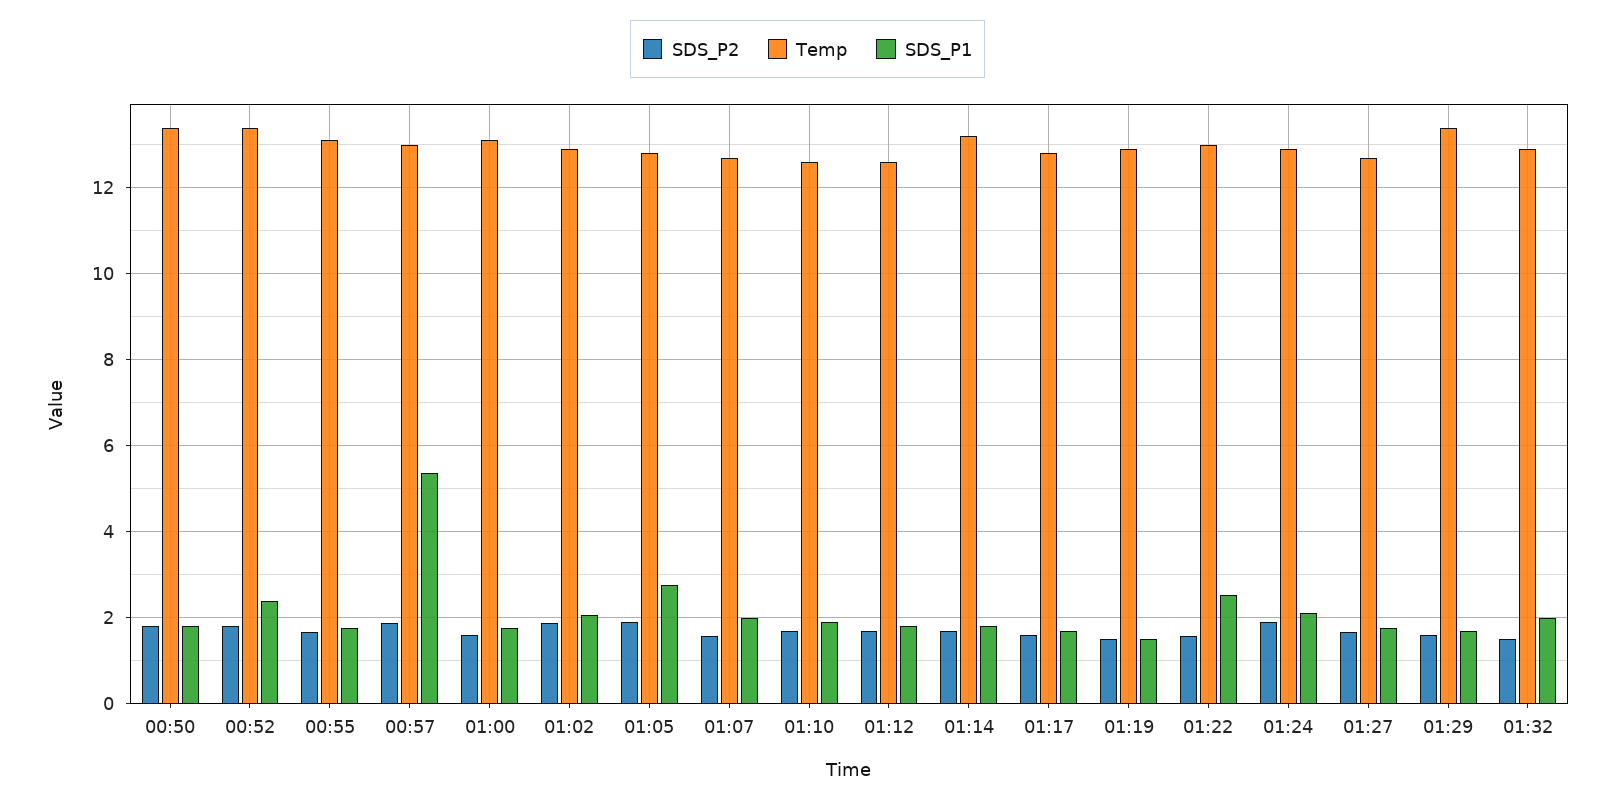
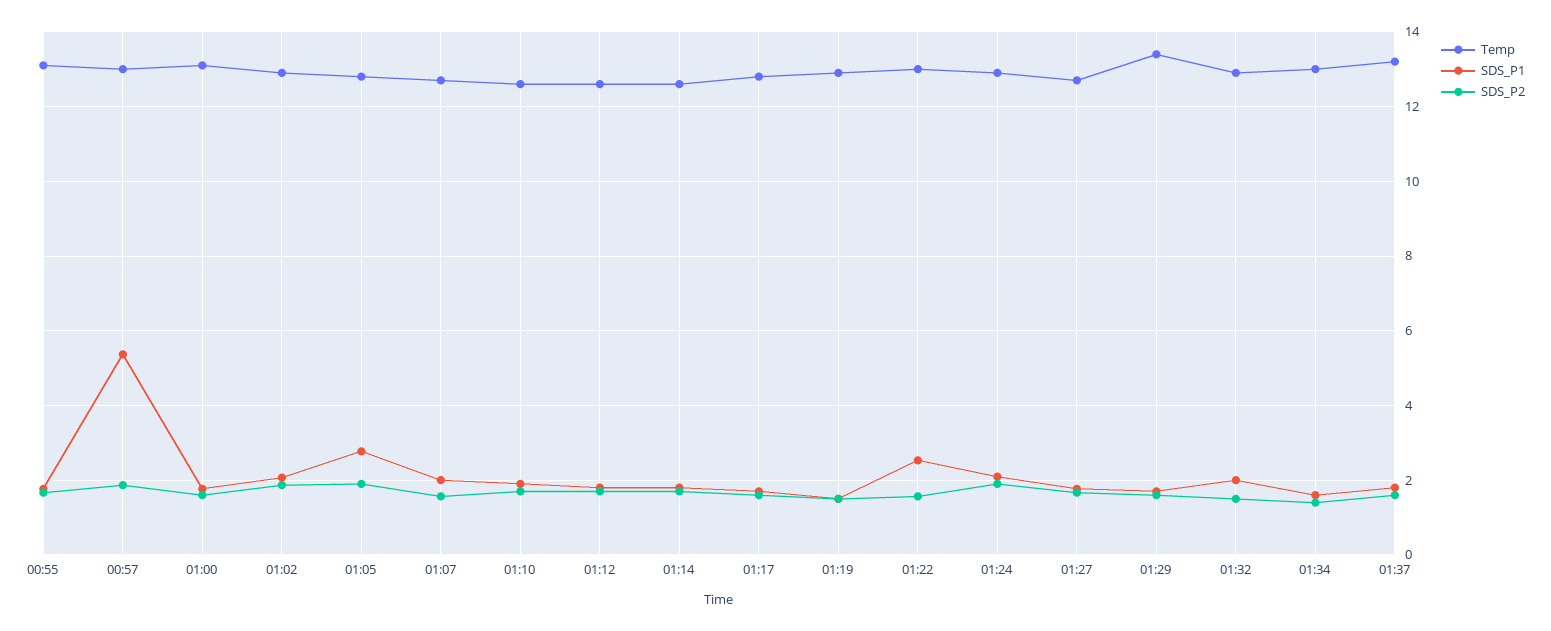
SDS_P2, 00:50: 1.8 -> none
Temp, 00:50: 13.4 -> none
SDS_P1, 00:50: 1.8 -> none
SDS_P2, 00:52: 1.8 -> none
Temp, 00:52: 13.4 -> none
SDS_P1, 00:52: 2.4 -> none
Temp, 01:14: 13.2 -> 12.6
Temp, 01:34: none -> 13
SDS_P1, 01:34: none -> 1.6
SDS_P2, 01:34: none -> 1.4
Temp, 01:37: none -> 13.2
SDS_P1, 01:37: none -> 1.8
SDS_P2, 01:37: none -> 1.6

